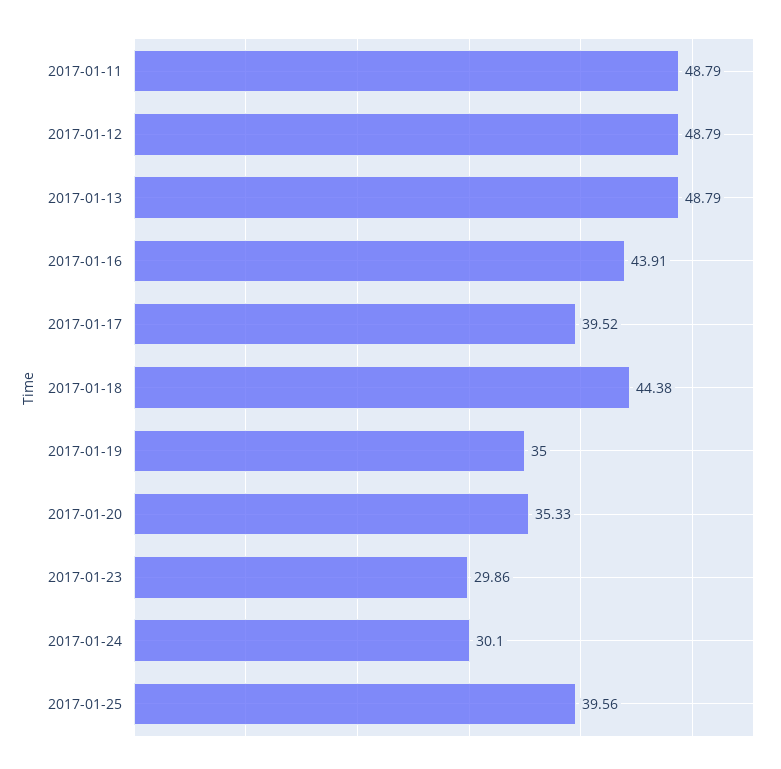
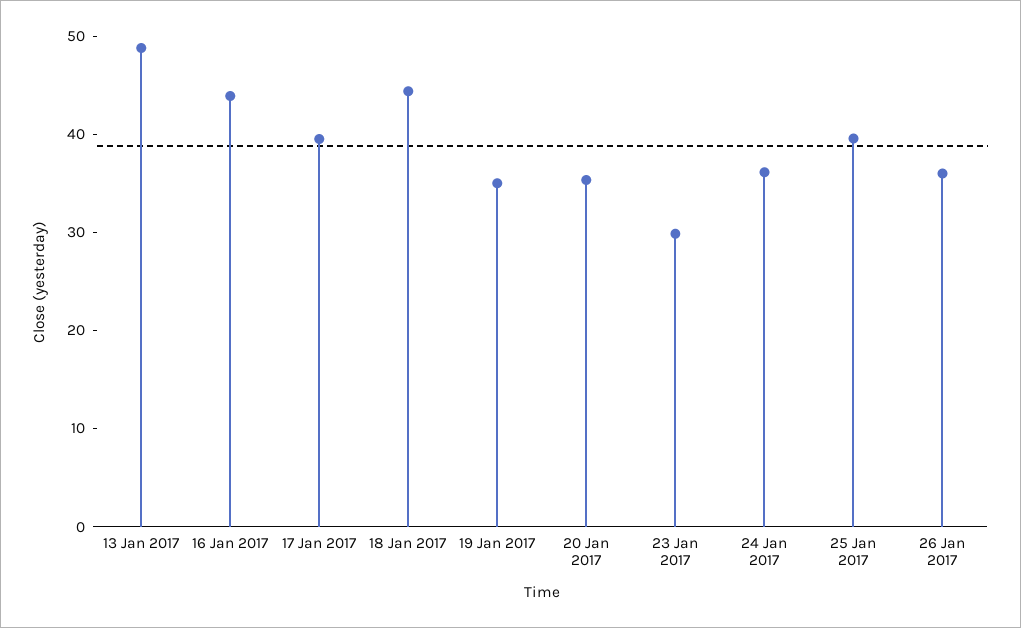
2017-01-11: 48.79 -> none
2017-01-12: 48.79 -> none
2017-01-24: 30.1 -> 36
26 Jan 2017: none -> 36

